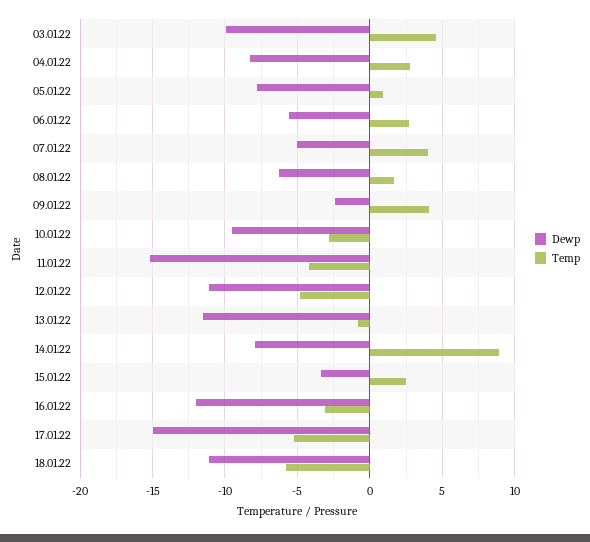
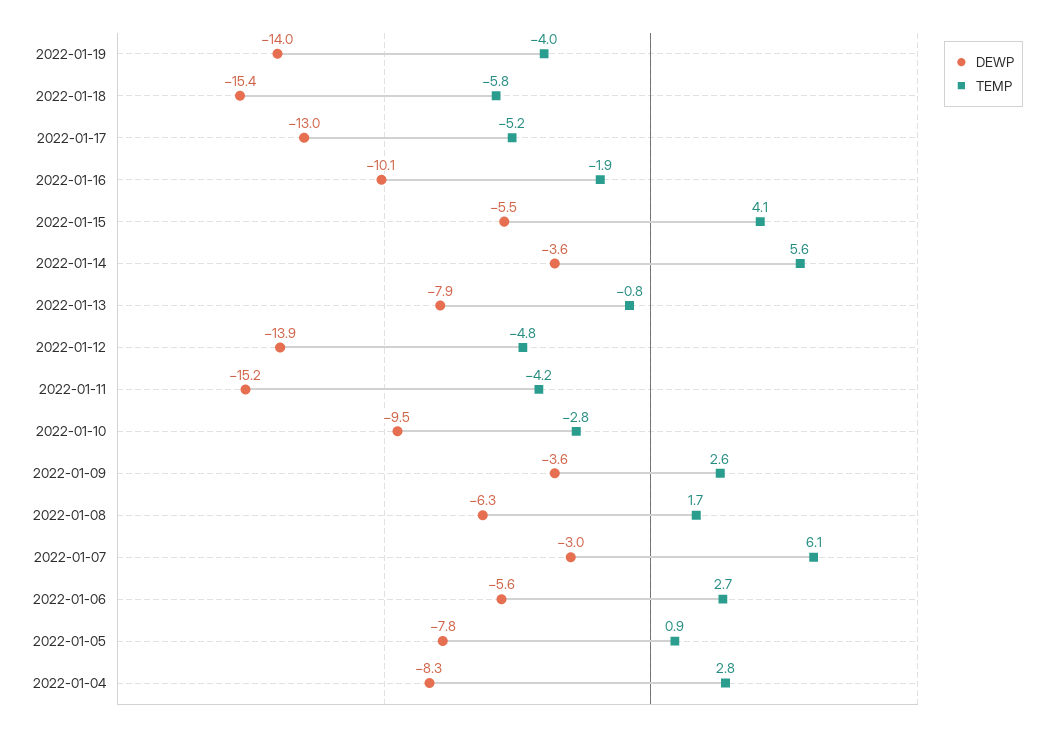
Dewp, 03.01.22: -10 -> none
Temp, 03.01.22: 4.5 -> none
Dewp, 07.01.22: -5 -> -3
Temp, 07.01.22: 4 -> 6.1
Dewp, 09.01.22: -2.5 -> -3.6
Temp, 09.01.22: 4 -> 2.6
Dewp, 12.01.22: -11 -> -13.9
Dewp, 13.01.22: -11.5 -> -7.9
Dewp, 14.01.22: -8 -> -3.6
Temp, 14.01.22: 9 -> 5.6
Dewp, 15.01.22: -3.5 -> -5.5
Temp, 15.01.22: 2.5 -> 4.1
Dewp, 16.01.22: -12 -> -10.1
Temp, 16.01.22: -3 -> -1.9
Dewp, 17.01.22: -15 -> -13
Dewp, 18.01.22: -11 -> -15.4
Dewp, 2022-01-19: none -> -14
Temp, 2022-01-19: none -> -4

